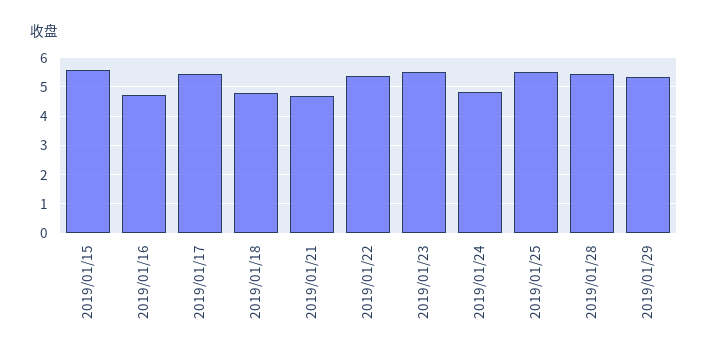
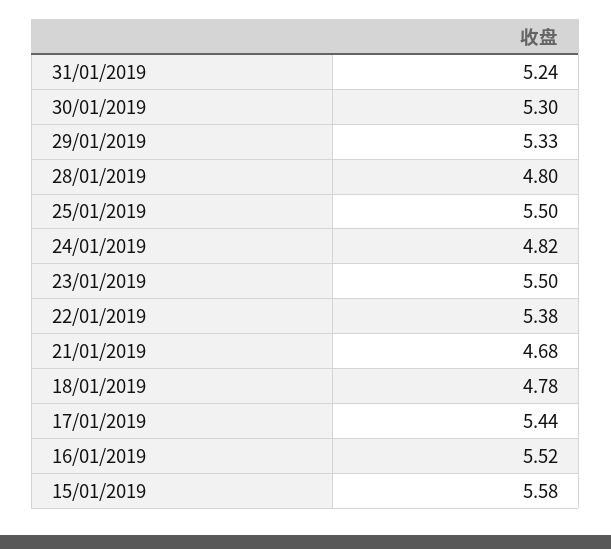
2019/01/16: 4.75 -> 5.52
2019/01/28: 5.5 -> 4.8
31/01/2019: none -> 5.24
30/01/2019: none -> 5.3

